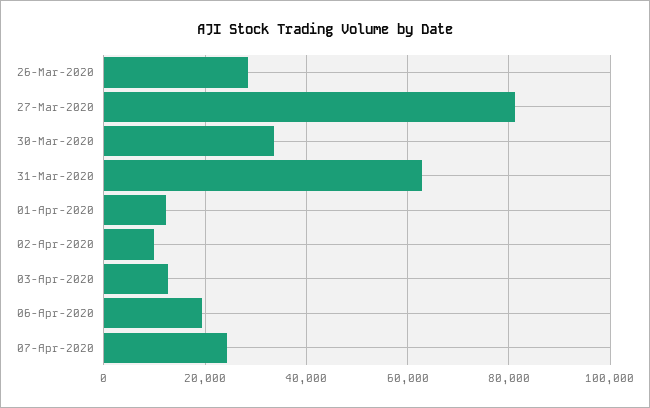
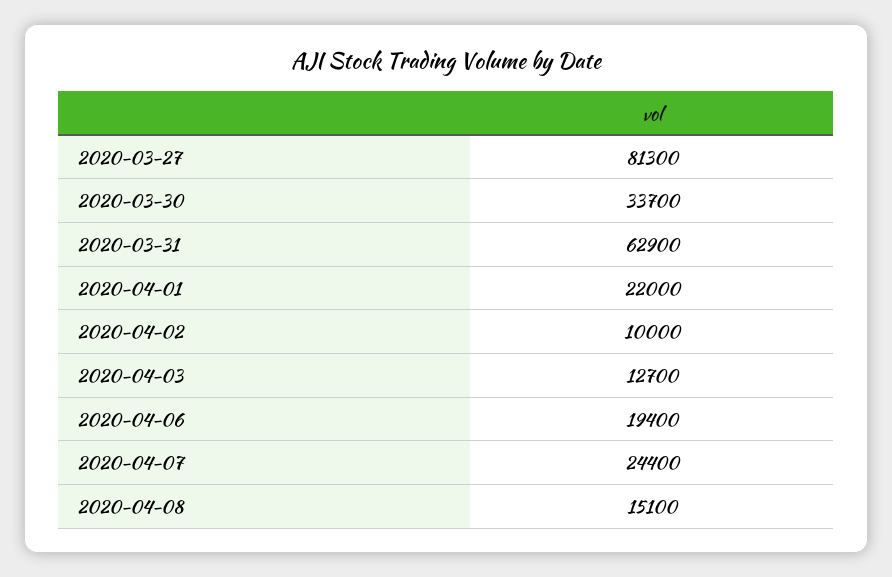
26-Mar-2020: 28000 -> none
01-Apr-2020: 12000 -> 22000
2020-04-08: none -> 15100

